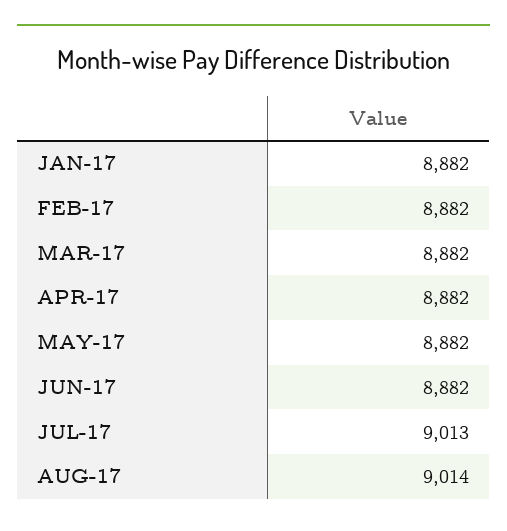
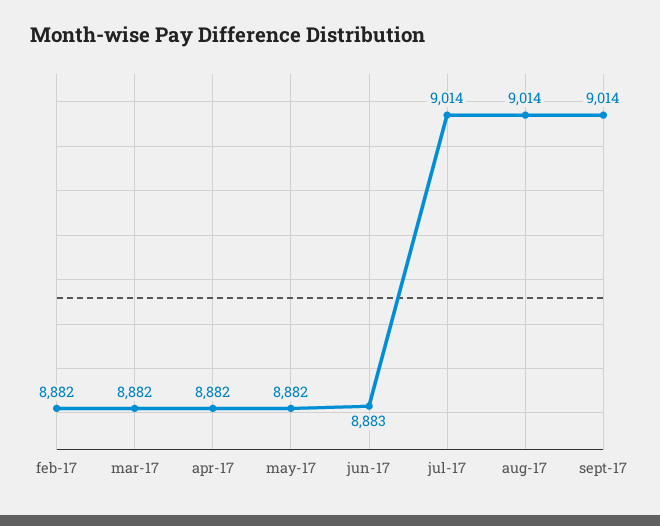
JAN-17: 8882 -> none
JUN-17: 8882 -> 8883
JUL-17: 9013 -> 9014
sept-17: none -> 9014

